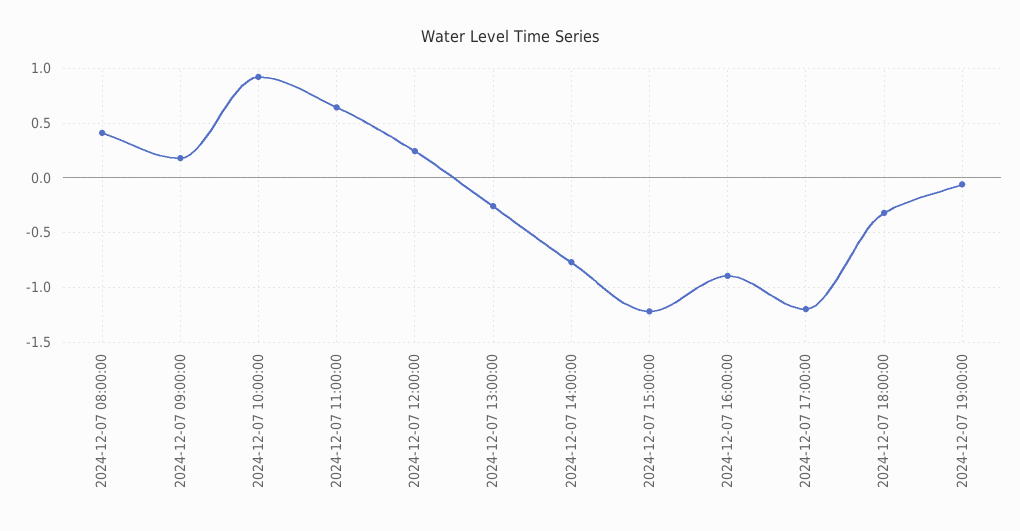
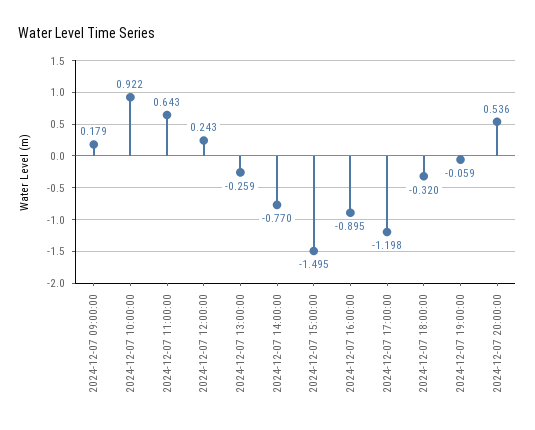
2024-12-07 08:00:00: 0.4 -> none
2024-12-07 15:00:00: -1.2 -> -1.495
2024-12-07 20:00:00: none -> 0.536

